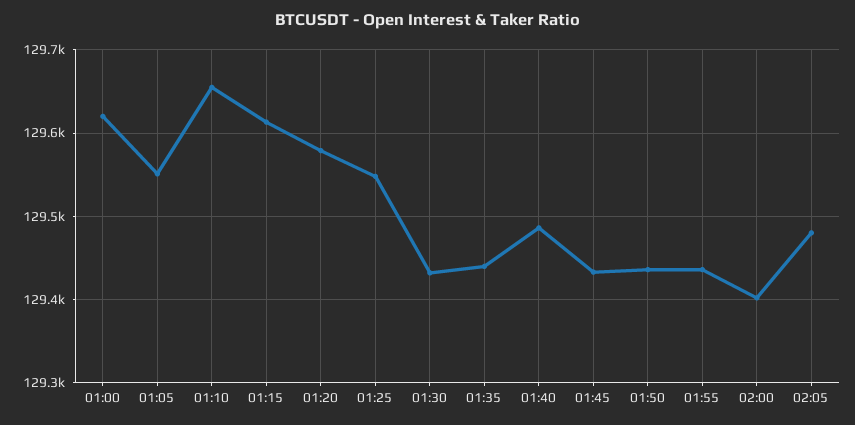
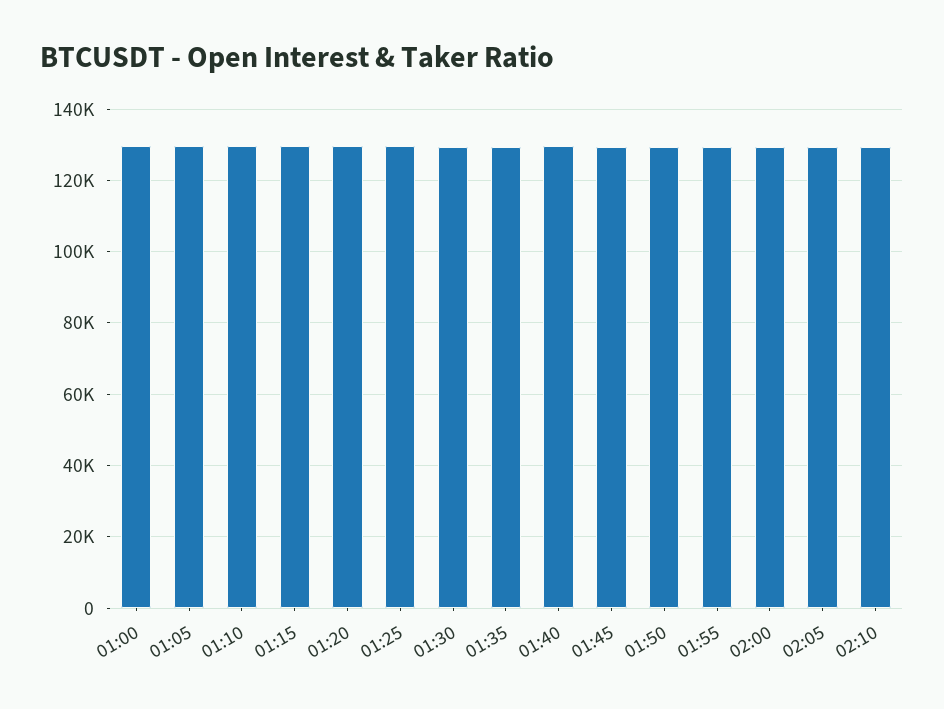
02:10: none -> 130000

